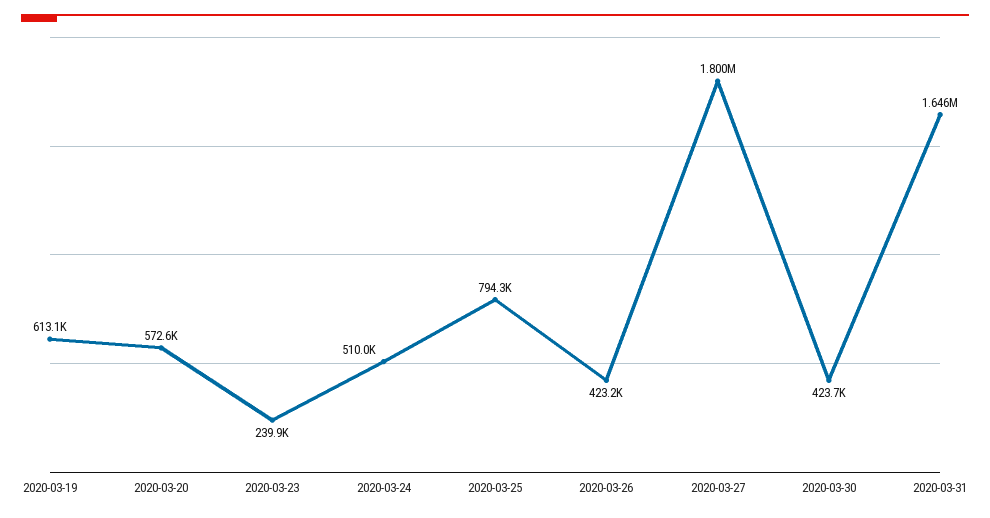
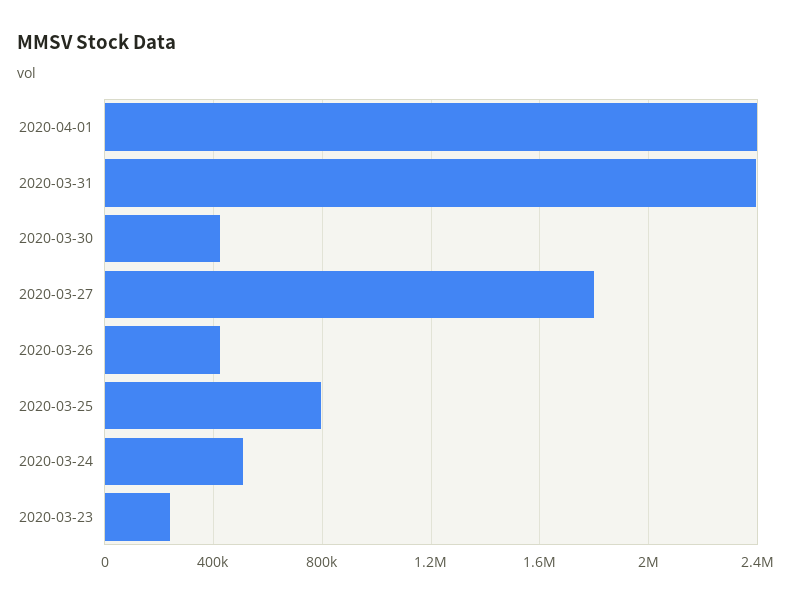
2020-03-19: 613100 -> none
2020-03-20: 572600 -> none
2020-03-31: 1646000 -> 2400000
2020-04-01: none -> 2400000

